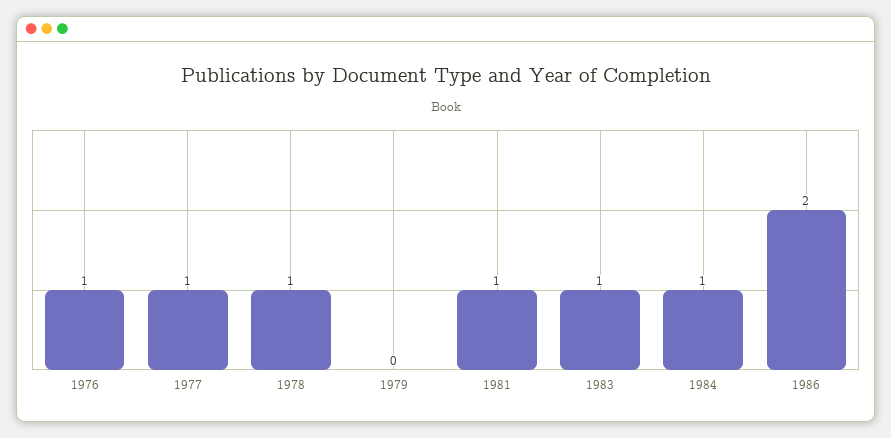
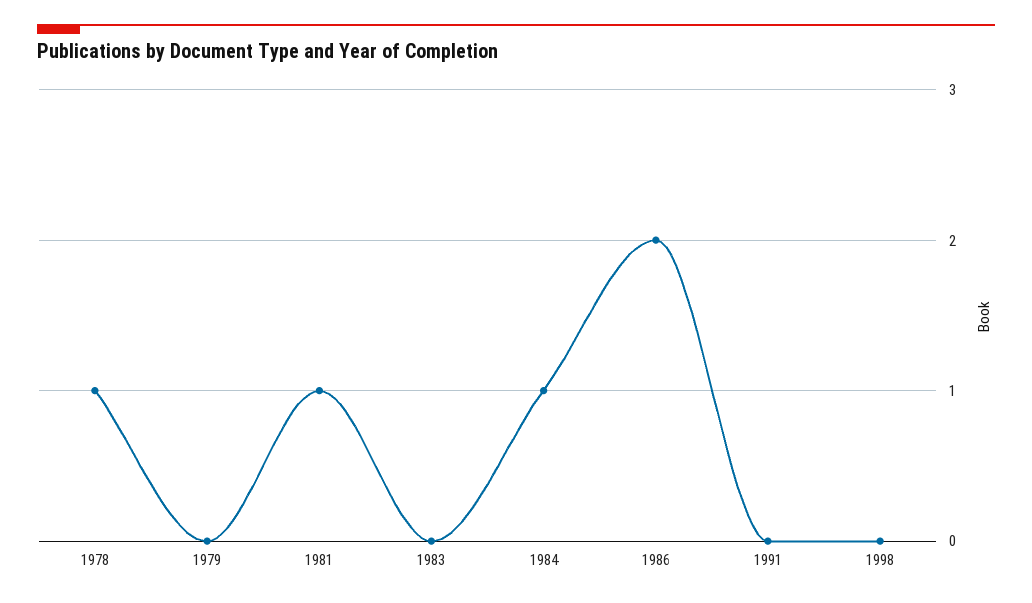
1976: 1 -> none
1977: 1 -> none
1983: 1 -> 0
1991: none -> 0
1998: none -> 0

